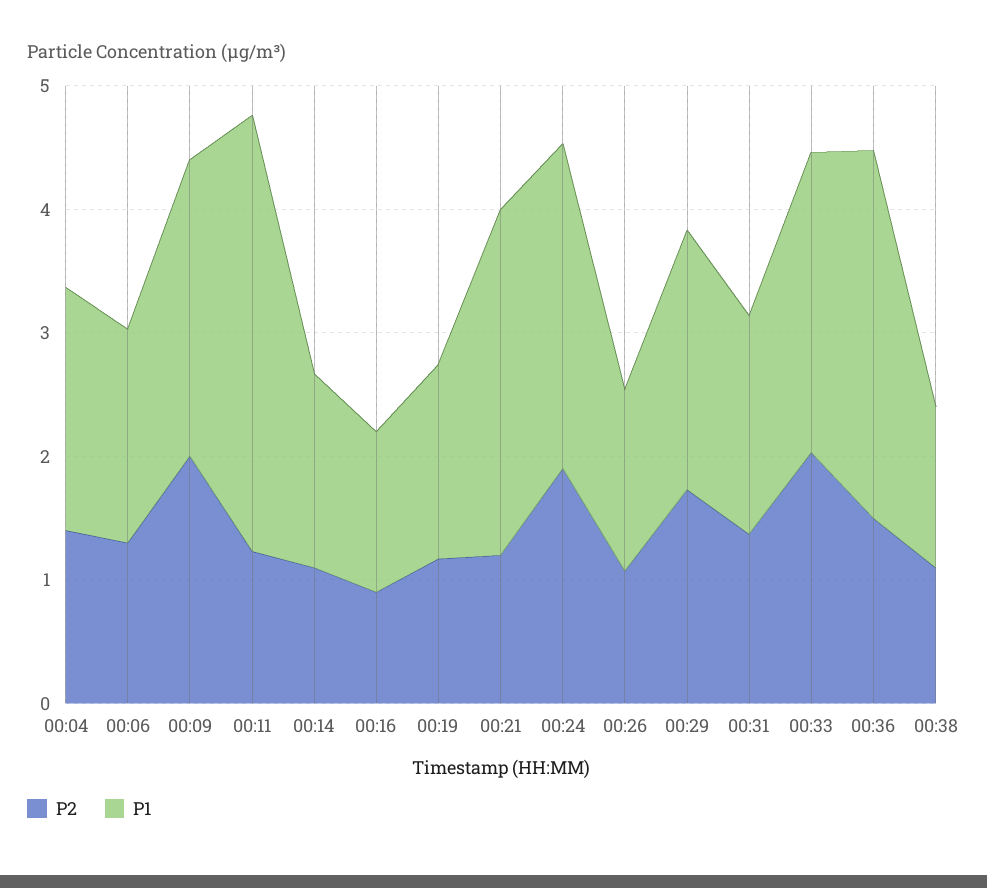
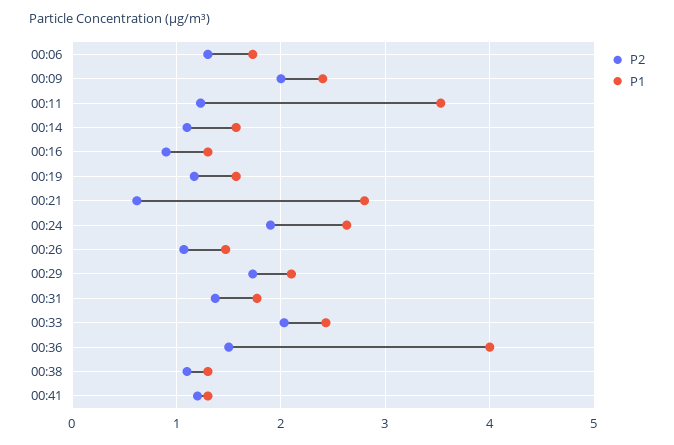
P2, 00:04: 1.4 -> none
P1, 00:04: 2 -> none
P2, 00:21: 1.2 -> 0.6
P1, 00:36: 3 -> 4
P2, 00:41: none -> 1.2
P1, 00:41: none -> 1.3

